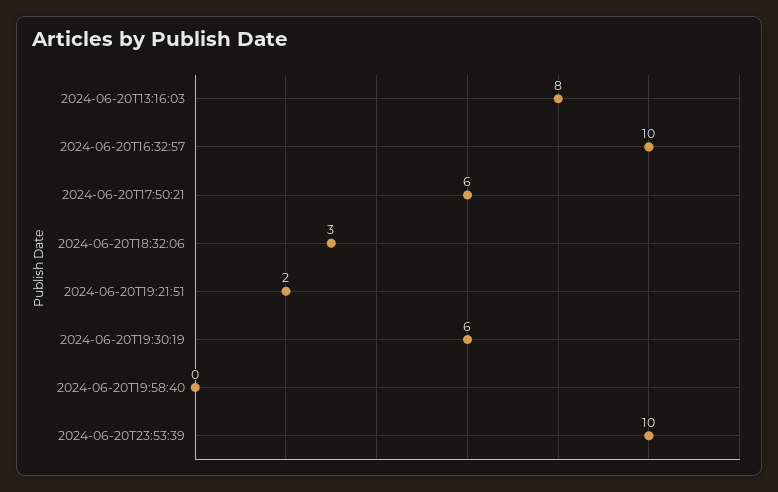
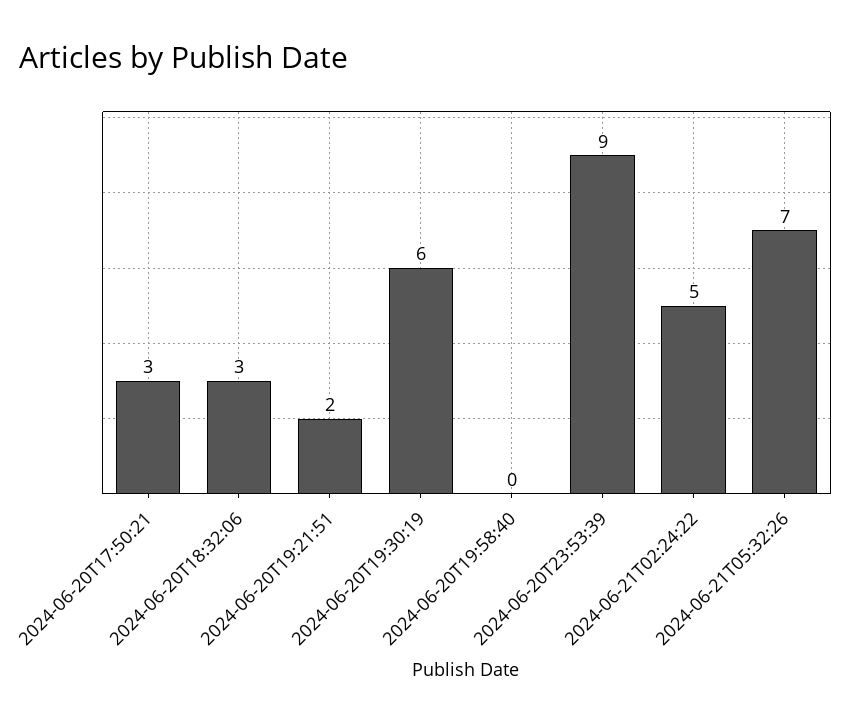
2024-06-20T13:16:03: 8 -> none
2024-06-20T16:32:57: 10 -> none
2024-06-20T17:50:21: 6 -> 3
2024-06-20T23:53:39: 10 -> 9
2024-06-21T02:24:22: none -> 5
2024-06-21T05:32:26: none -> 7

